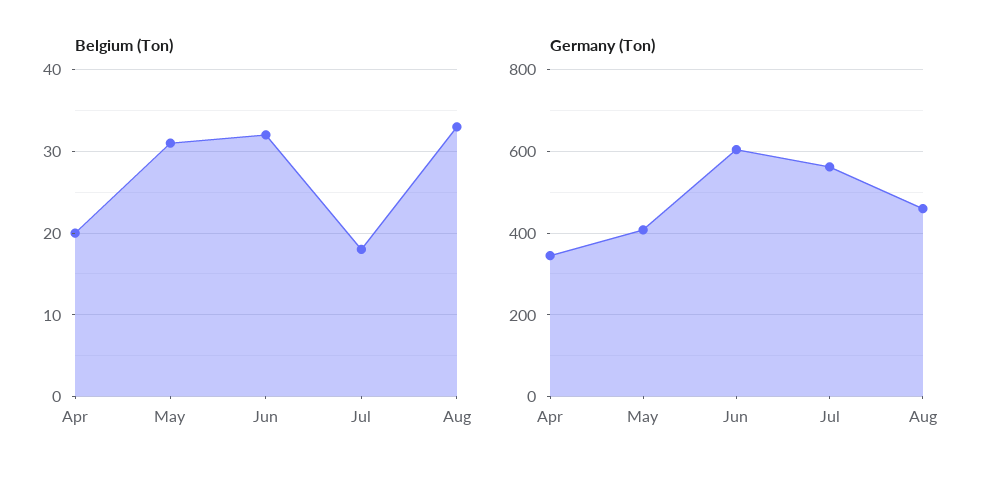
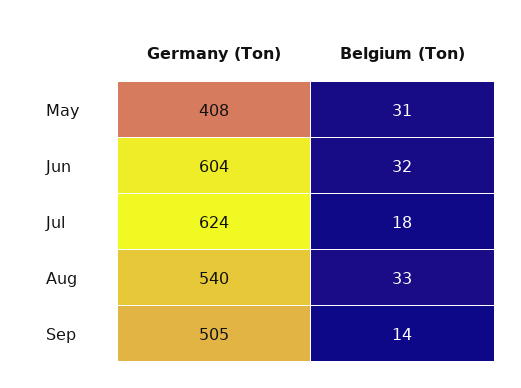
Belgium (Ton), Apr: 20 -> none
Germany (Ton), Apr: 340 -> none
Germany (Ton), Jul: 560 -> 624
Germany (Ton), Aug: 460 -> 540
Germany (Ton), Sep: none -> 505
Belgium (Ton), Sep: none -> 14

